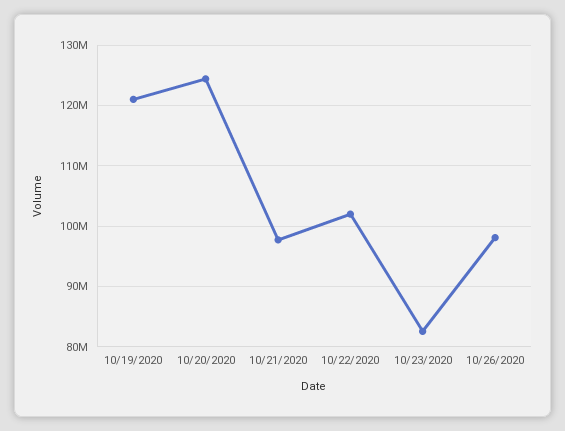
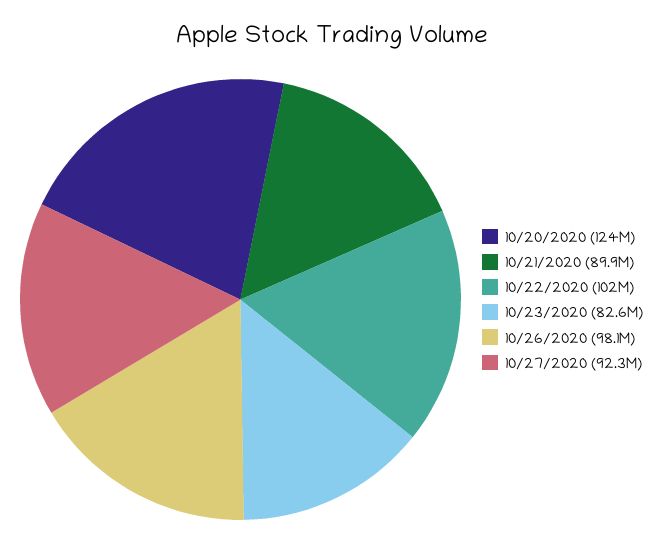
10/19/2020: 121000000 -> none
10/21/2020: 98000000 -> 89900000
10/27/2020: none -> 92300000

